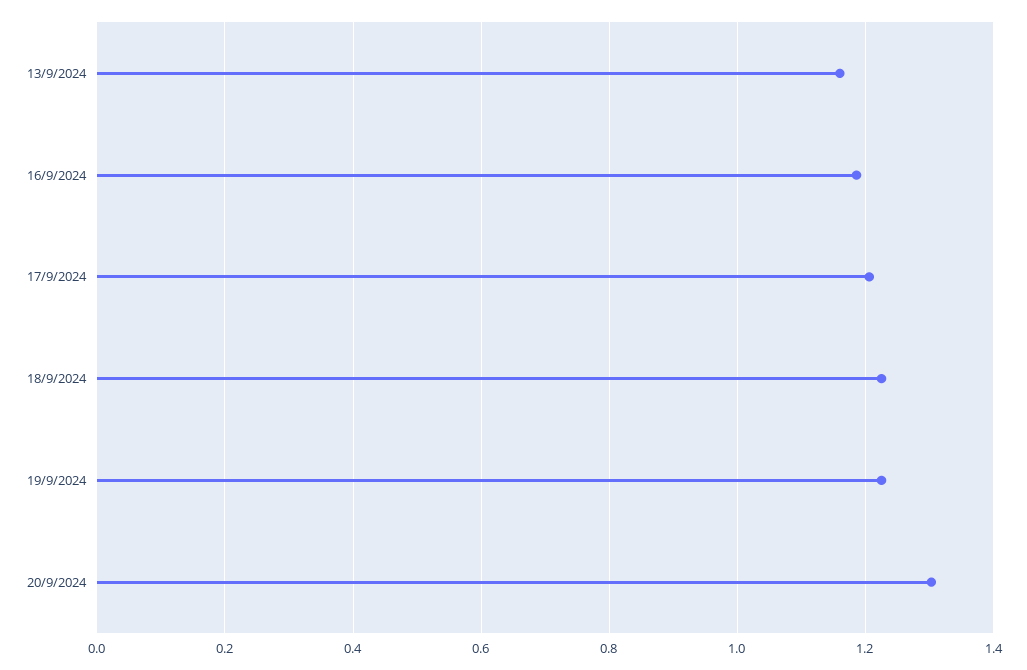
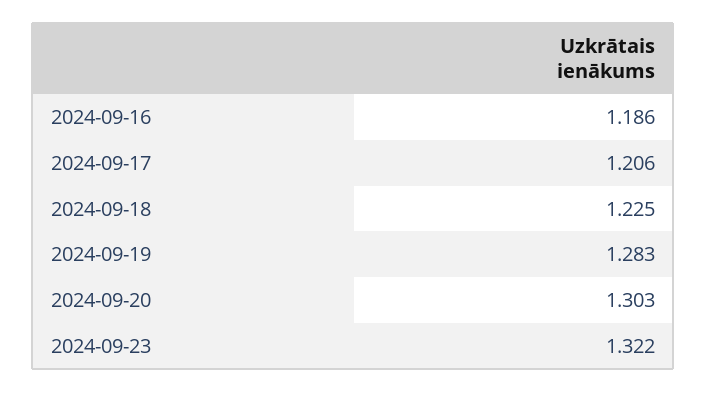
13/9/2024: 1.16 -> none
19/9/2024: 1.22 -> 1.283
2024-09-23: none -> 1.322

